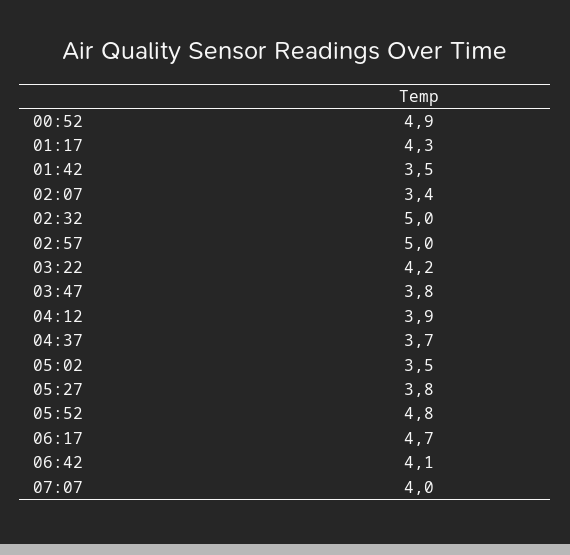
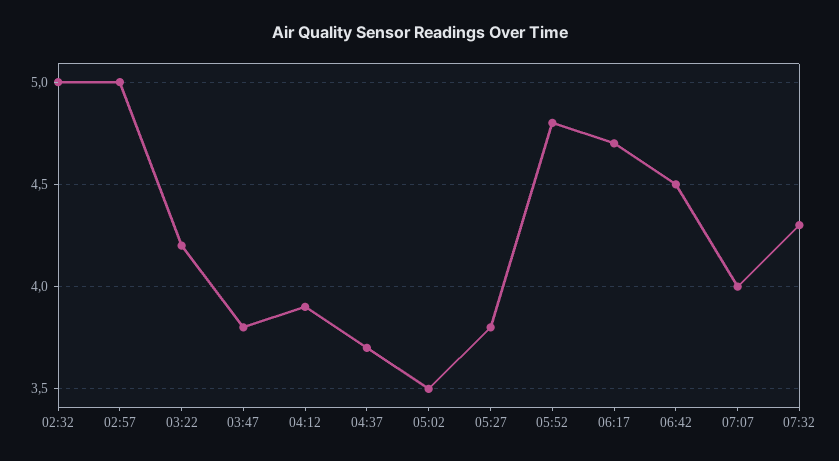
00:52: 4.9 -> none
01:17: 4.3 -> none
01:42: 3.5 -> none
02:07: 3.4 -> none
06:42: 4.1 -> 4.5
07:32: none -> 4.3

